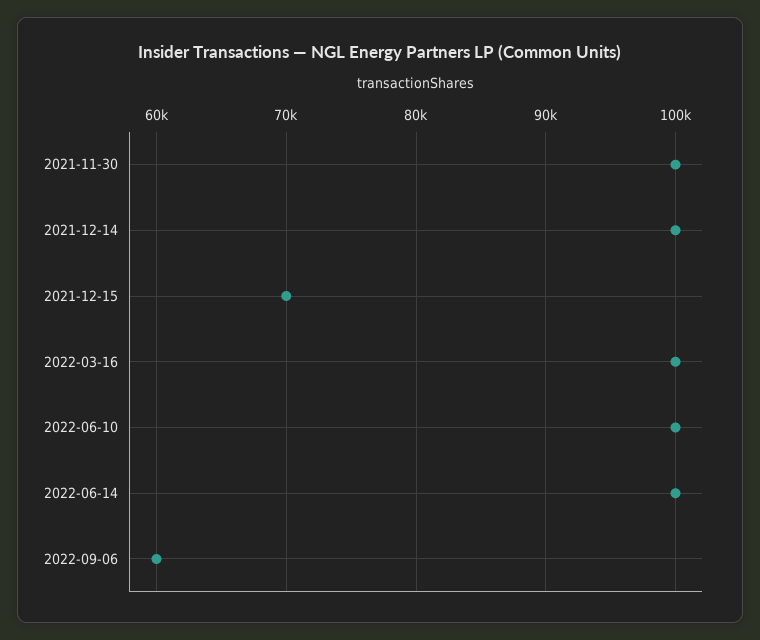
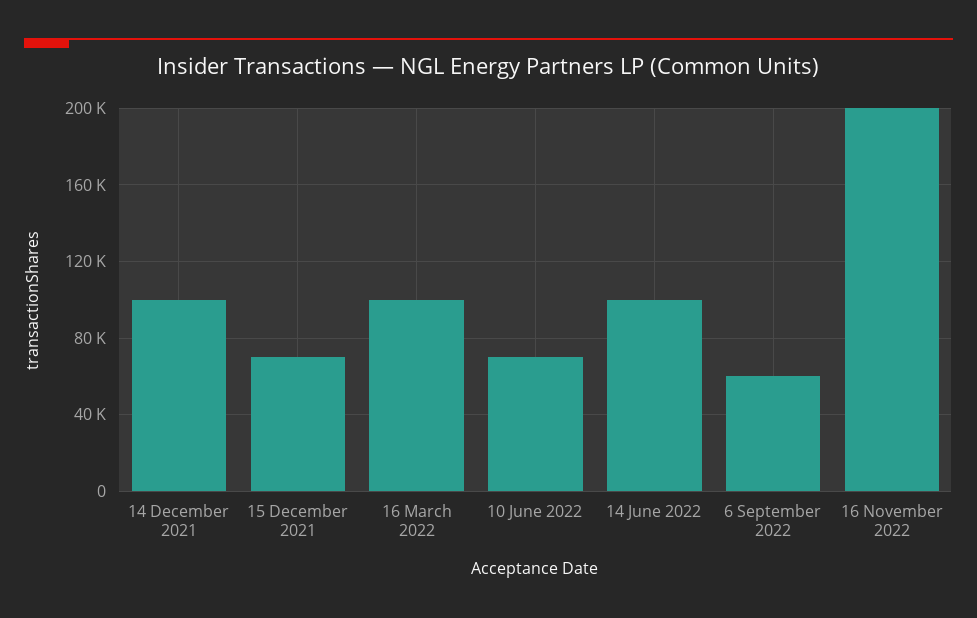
2021-11-30: 100000 -> none
2022-06-10: 100000 -> 70000
16 November 2022: none -> 200000

